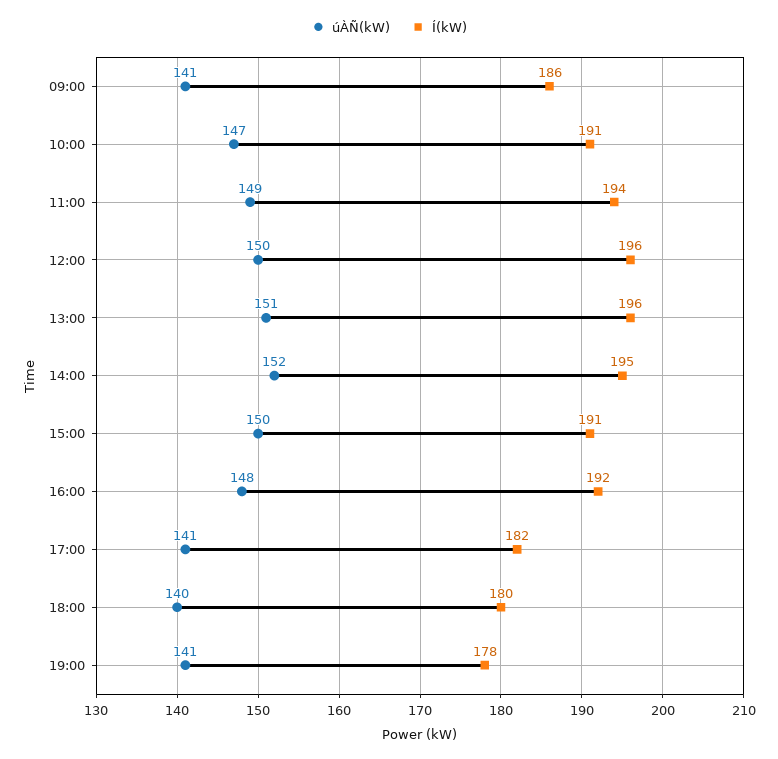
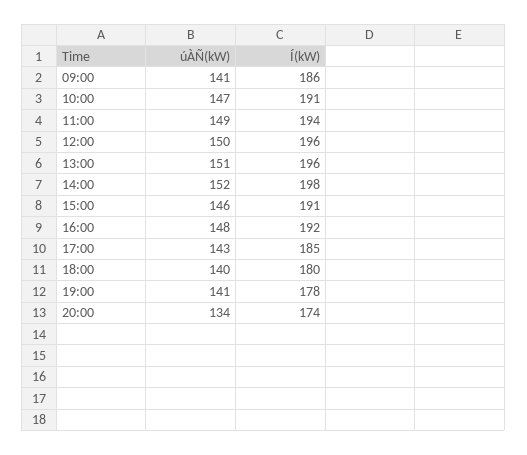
Í(kW), 14:00: 195 -> 198
úÀÑ(kW), 15:00: 150 -> 146
úÀÑ(kW), 17:00: 141 -> 143
Í(kW), 17:00: 182 -> 185
úÀÑ(kW), 20:00: none -> 134
Í(kW), 20:00: none -> 174

